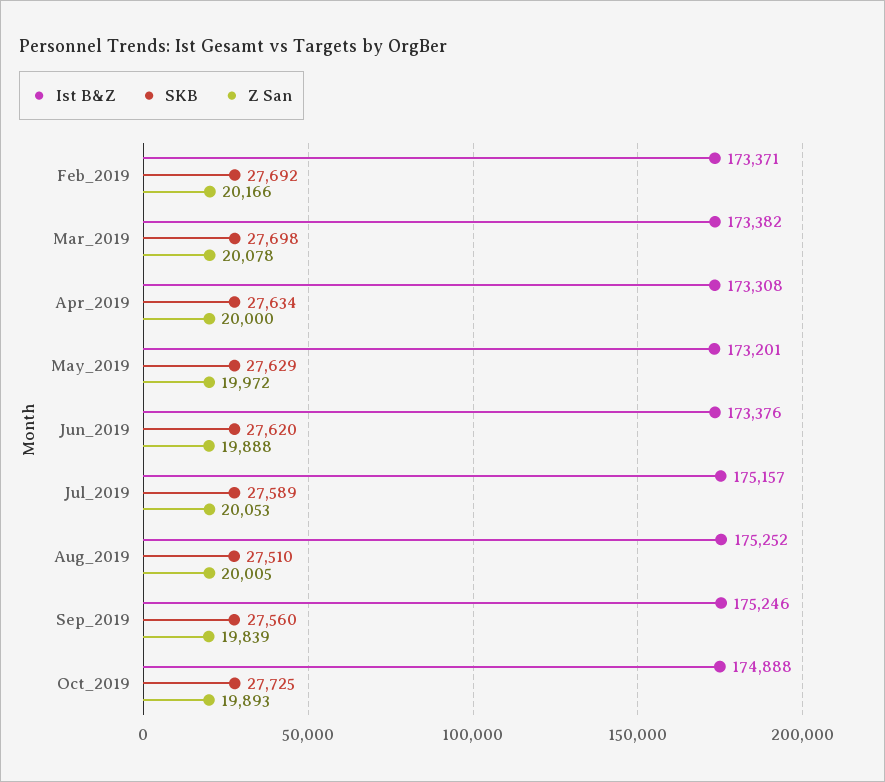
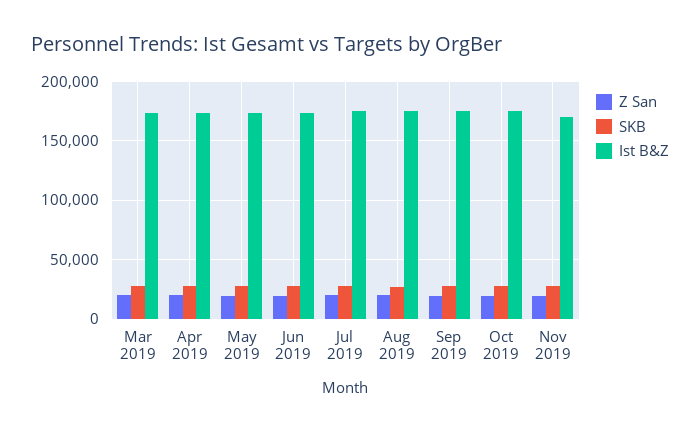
Ist B&Z, Feb_2019: 173371 -> none
SKB, Feb_2019: 27692 -> none
Z San, Feb_2019: 20166 -> none
Z San, Nov 2019: none -> 20000
SKB, Nov 2019: none -> 30000
Ist B&Z, Nov 2019: none -> 170000

